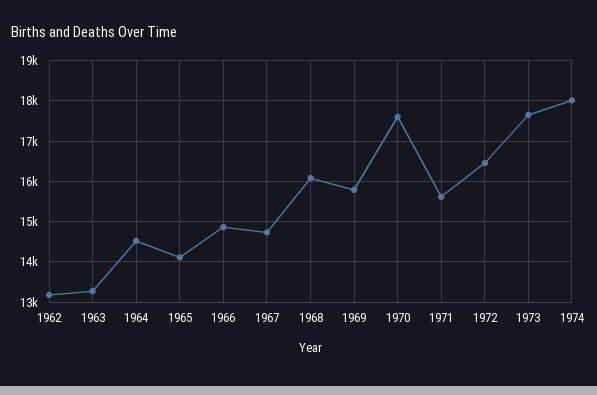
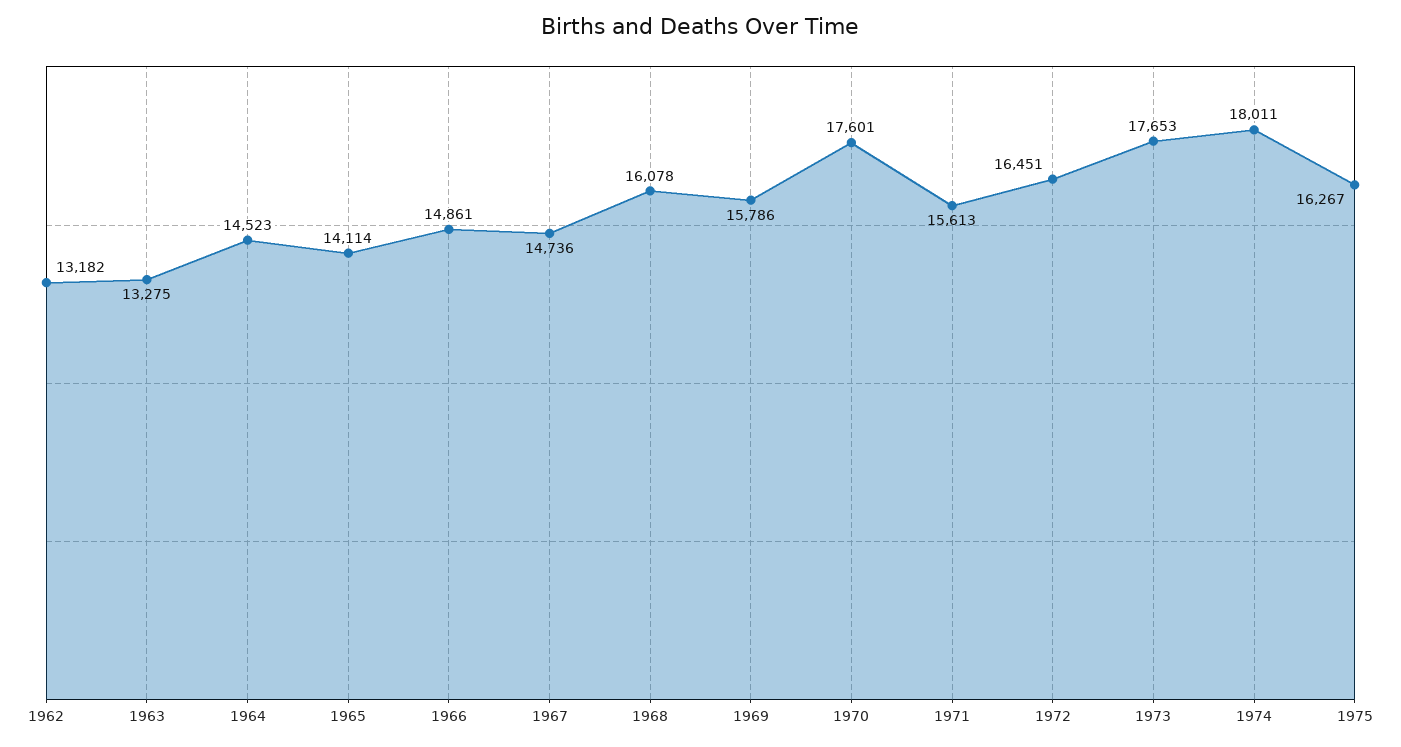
1975: none -> 16267

